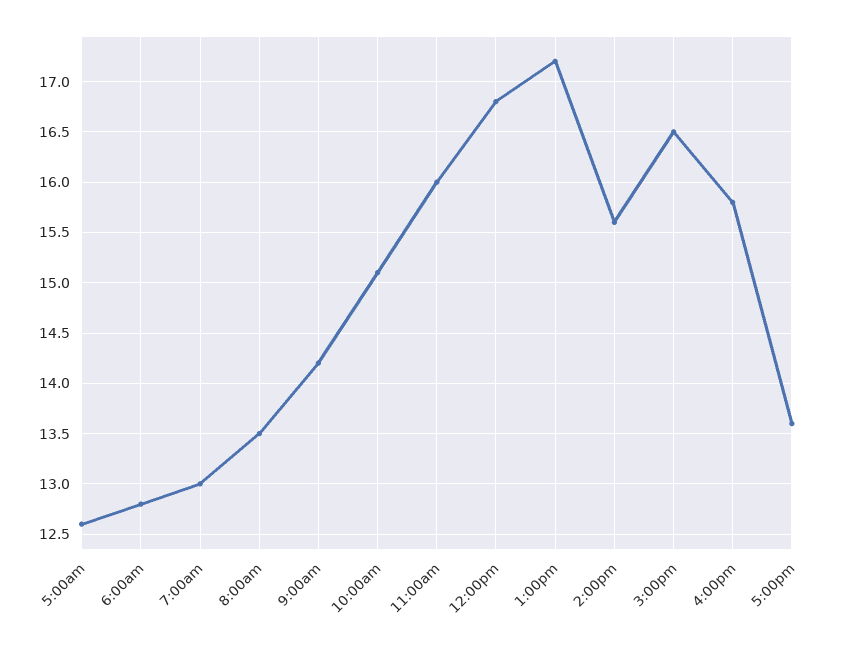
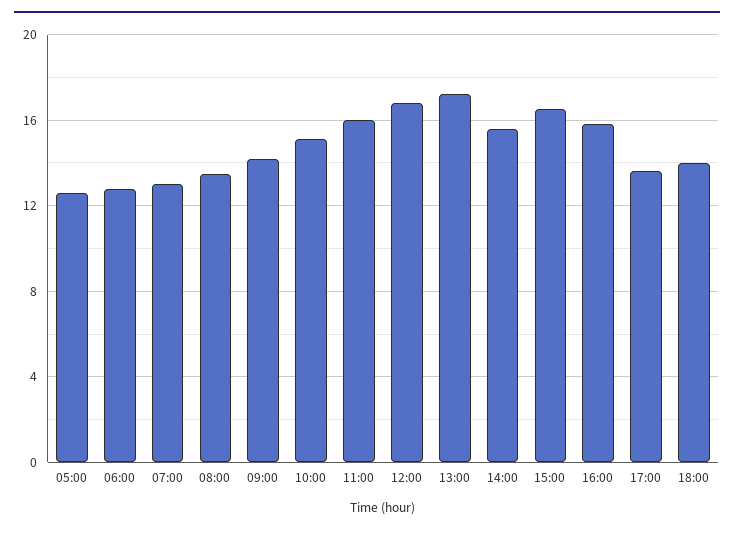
18:00: none -> 14

